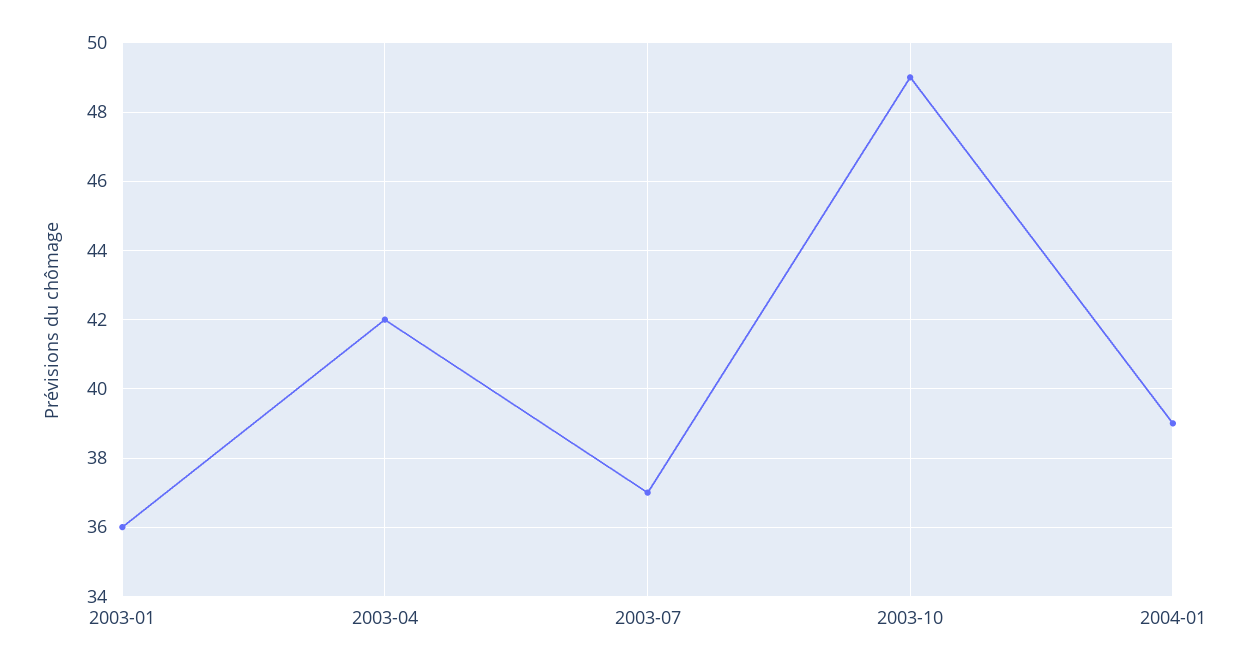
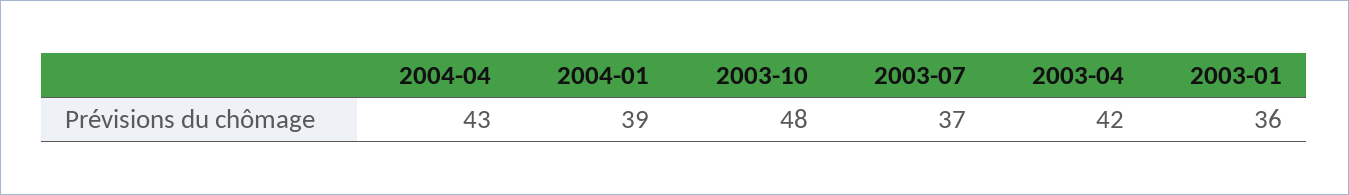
2003-10: 49 -> 48
2004-04: none -> 43

